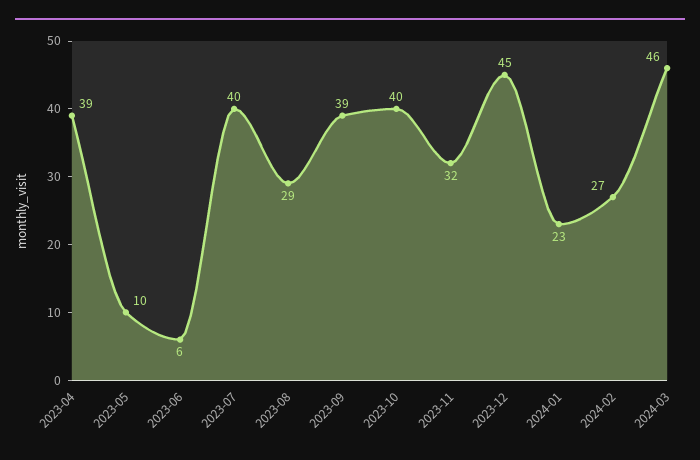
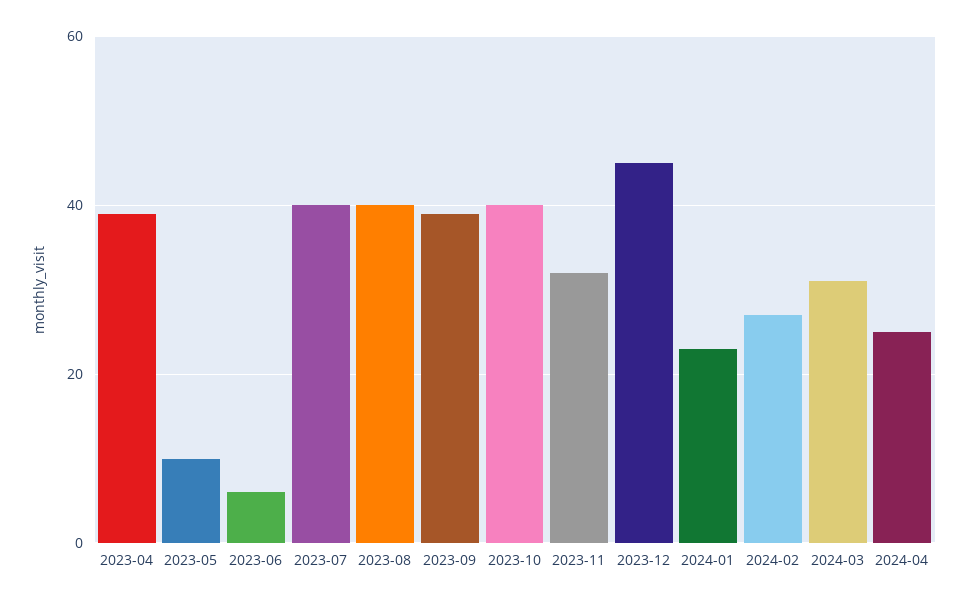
2023-08: 29 -> 40
2024-03: 46 -> 30
2024-04: none -> 25

